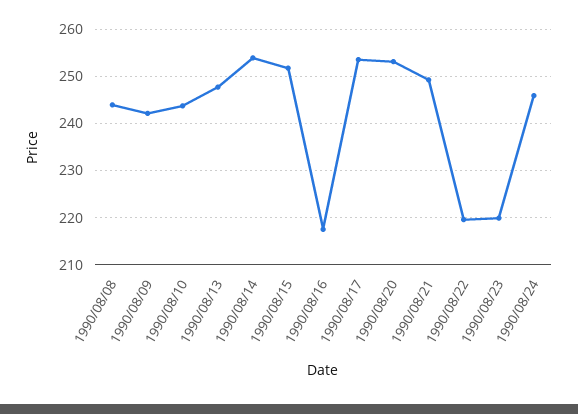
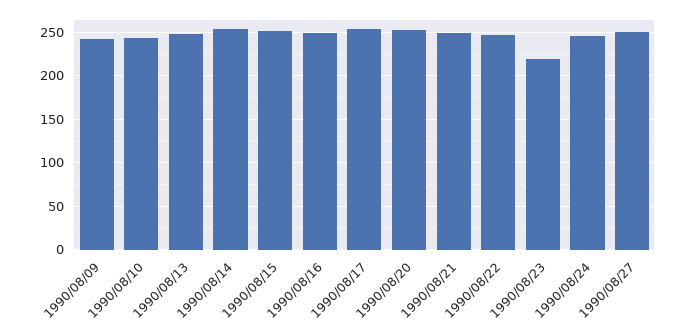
1990/08/08: 244 -> none
1990/08/16: 218 -> 250
1990/08/22: 220 -> 250
1990/08/27: none -> 250

